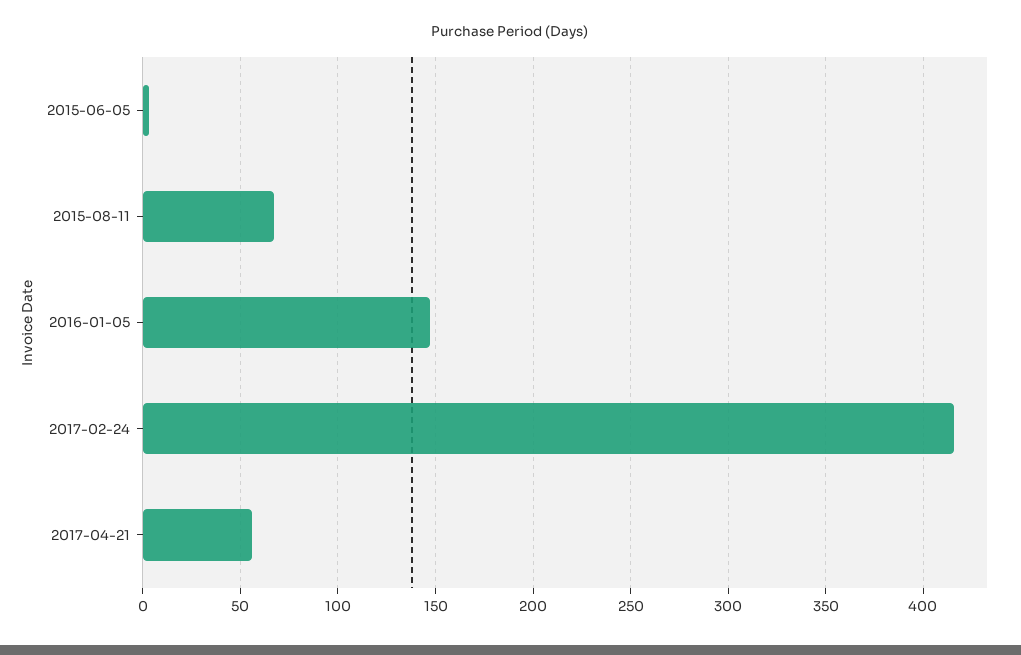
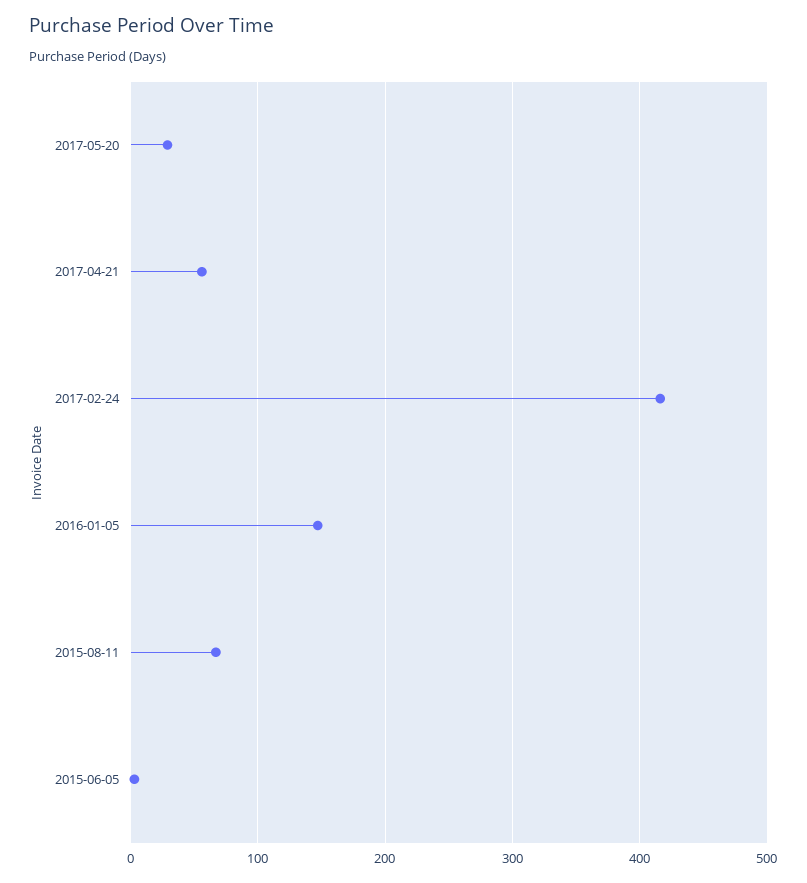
2017-05-20: none -> 30

